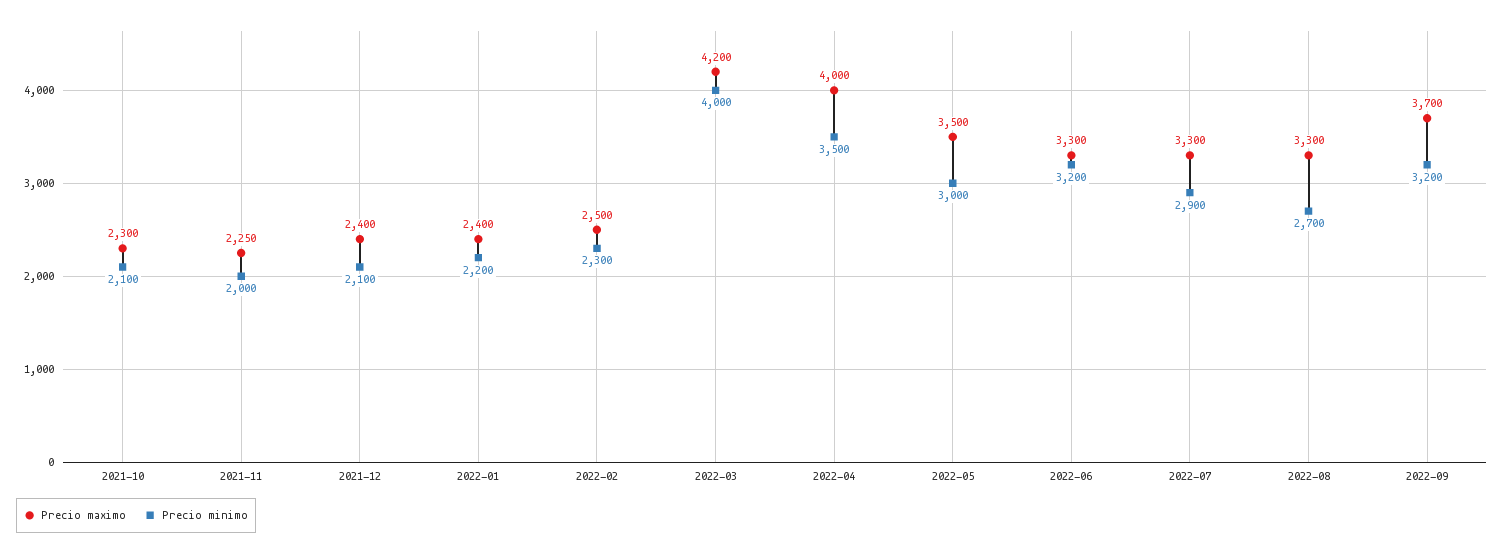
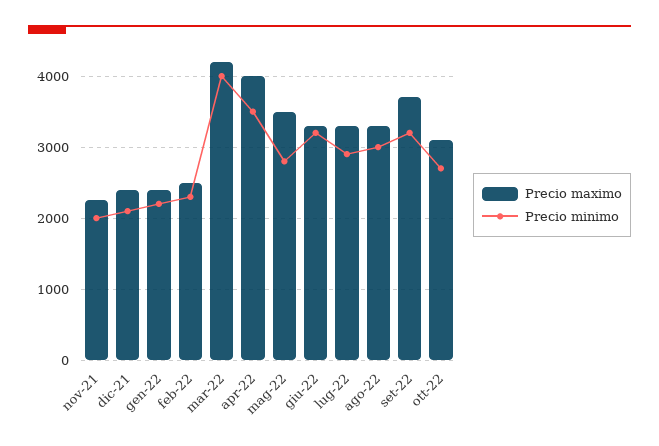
Precio maximo, 2021-10: 2300 -> none
Precio minimo, 2021-10: 2100 -> none
Precio minimo, 2022-05: 3000 -> 2800
Precio minimo, 2022-08: 2700 -> 3000
Precio maximo, ott-22: none -> 3100
Precio minimo, ott-22: none -> 2700

